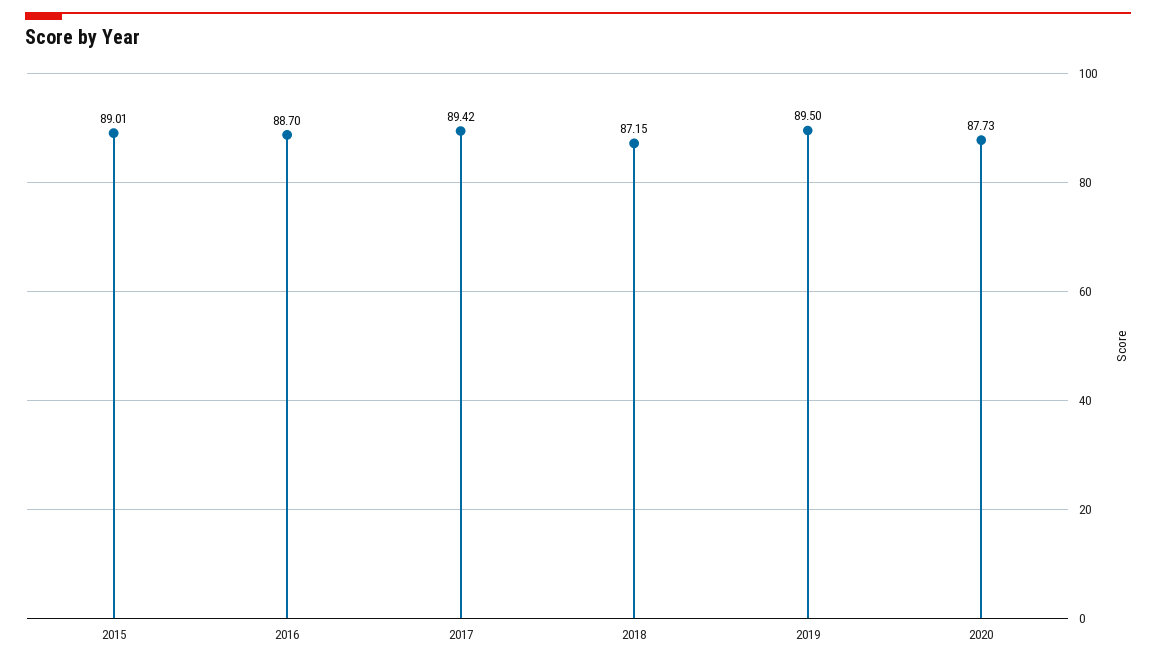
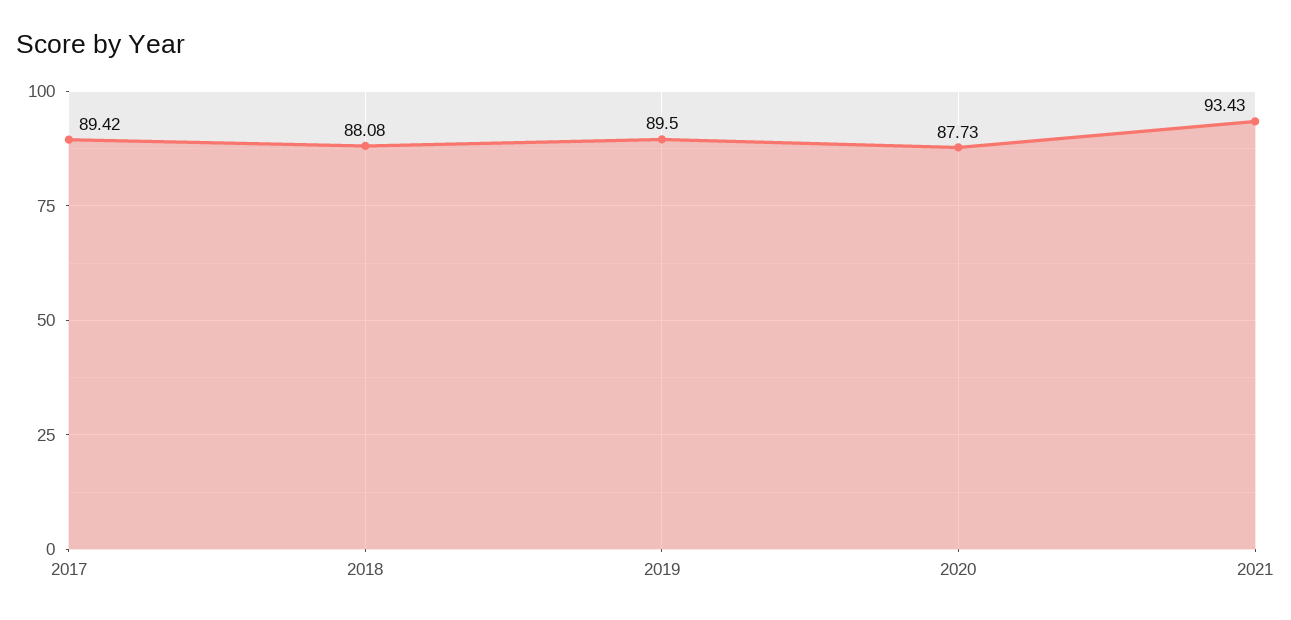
2015: 89.01 -> none
2016: 88.7 -> none
2018: 87.15 -> 88.08
2021: none -> 93.43

